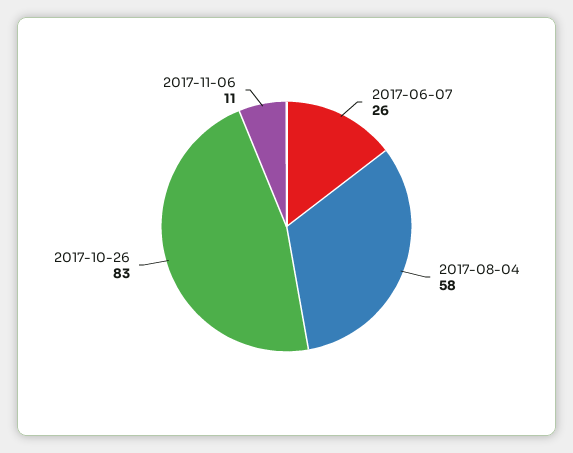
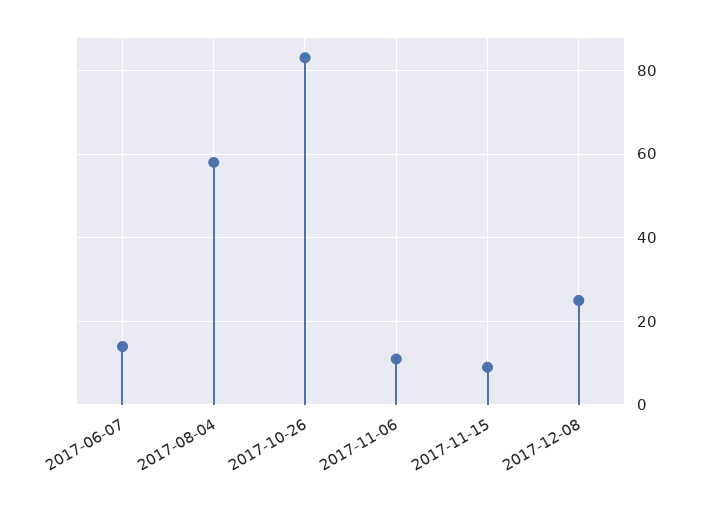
2017-06-07: 26 -> 15
2017-11-15: none -> 10
2017-12-08: none -> 25

